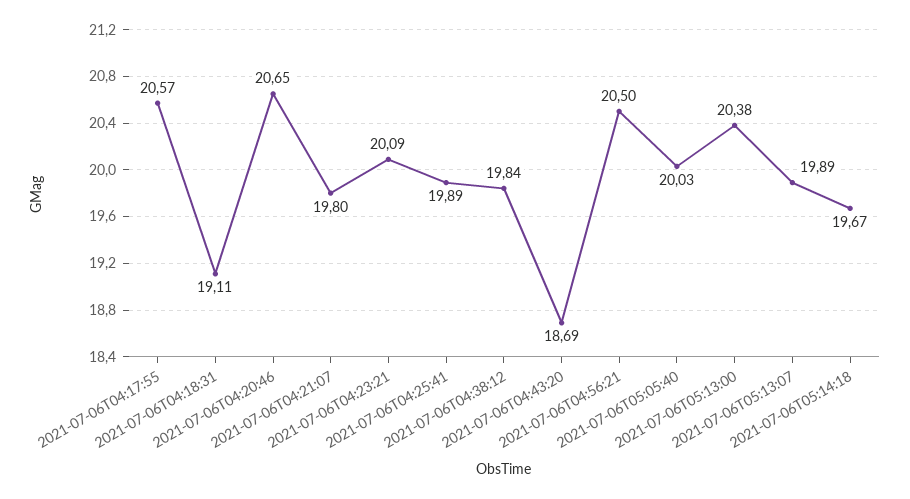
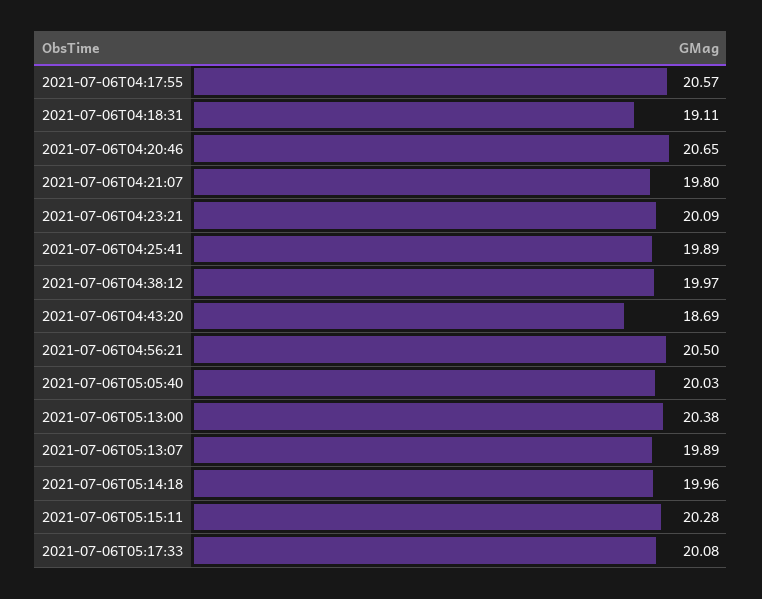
2021-07-06T04:38:12: 19.84 -> 19.97
2021-07-06T05:14:18: 19.67 -> 19.96
2021-07-06T05:15:11: none -> 20.28
2021-07-06T05:17:33: none -> 20.08

